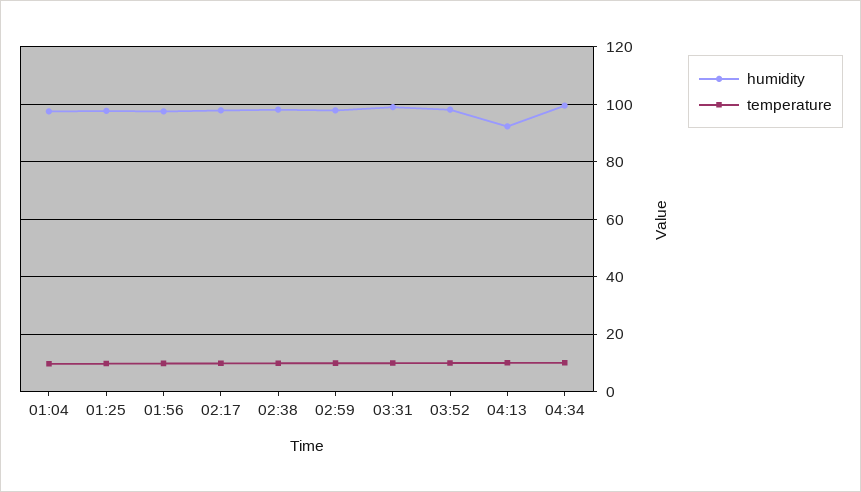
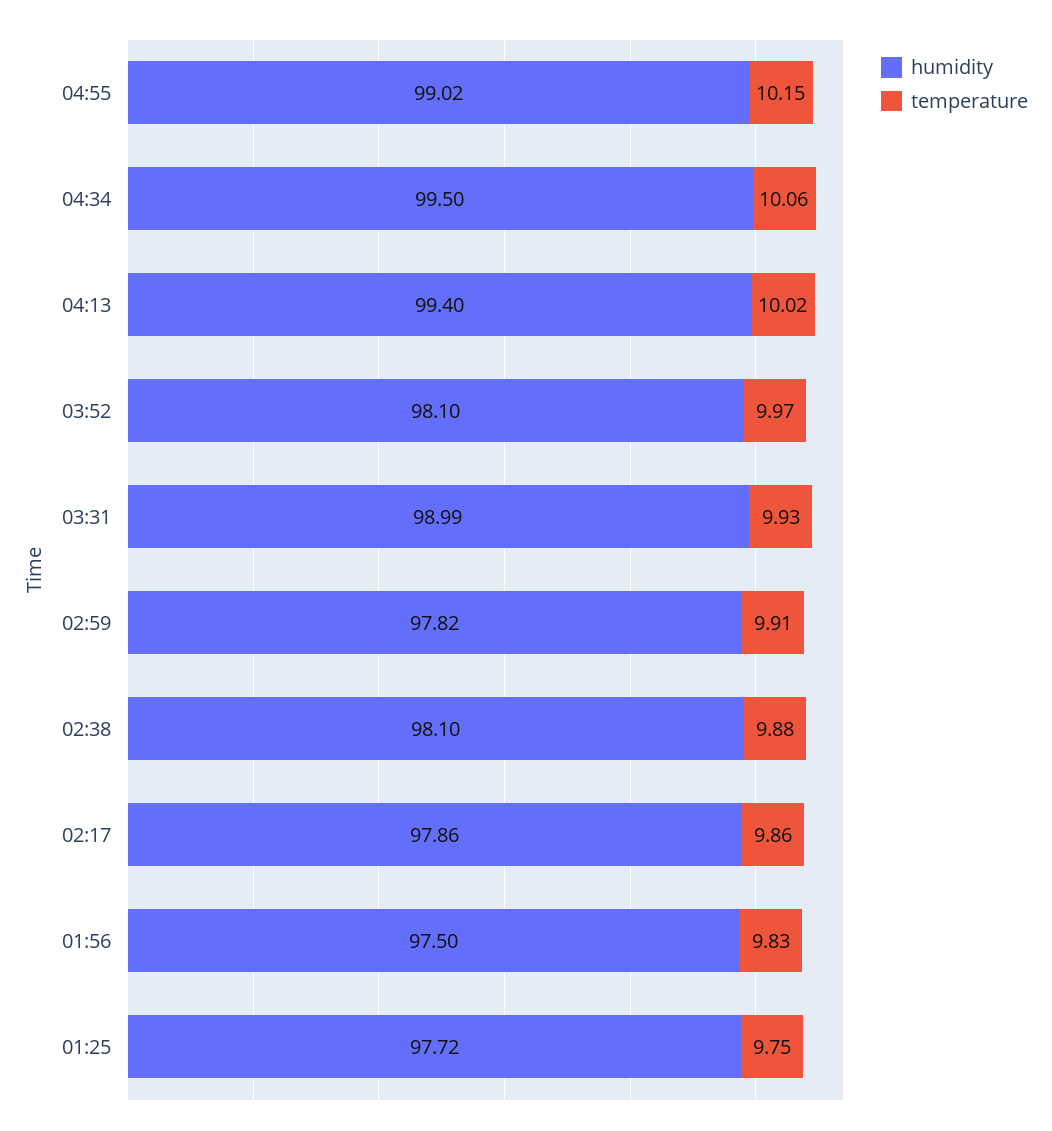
humidity, 01:04: 97.5 -> none
temperature, 01:04: 10 -> none
humidity, 04:13: 92.5 -> 99.4
humidity, 04:55: none -> 99.02
temperature, 04:55: none -> 10.15

